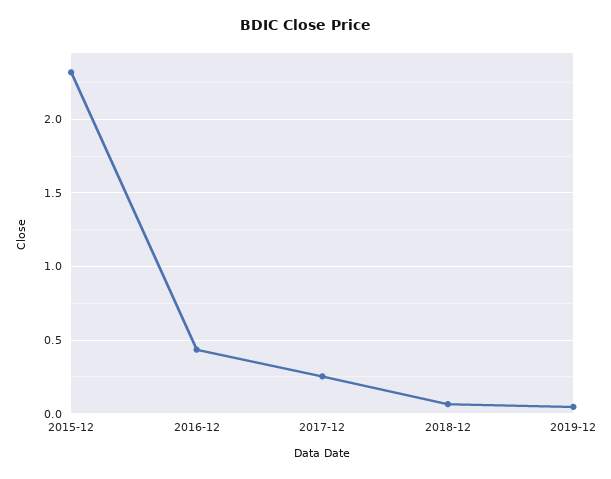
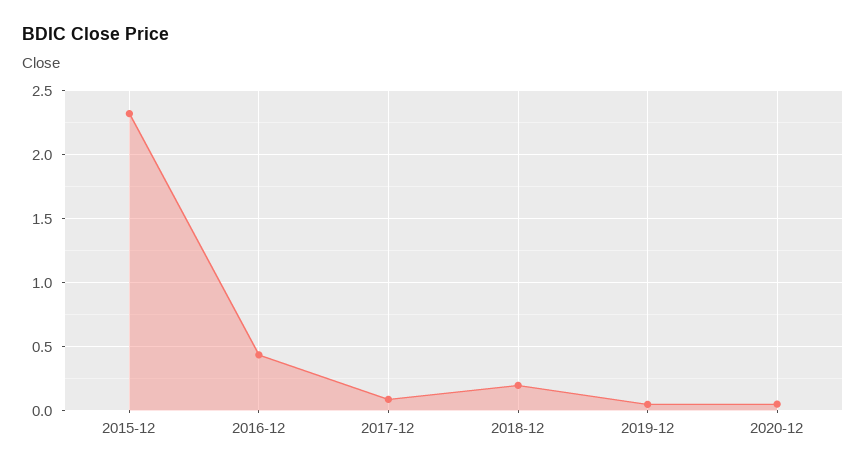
2017-12: 0.25 -> 0.1
2018-12: 0.05 -> 0.2
2020-12: none -> 0.05

